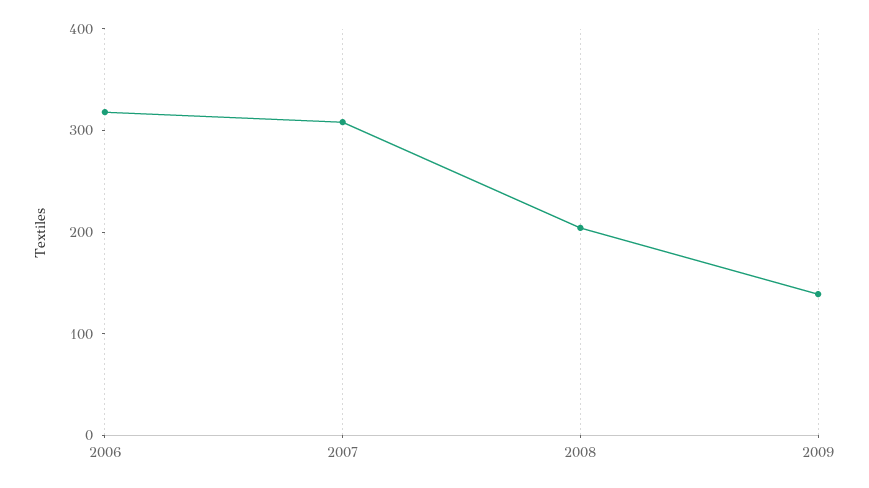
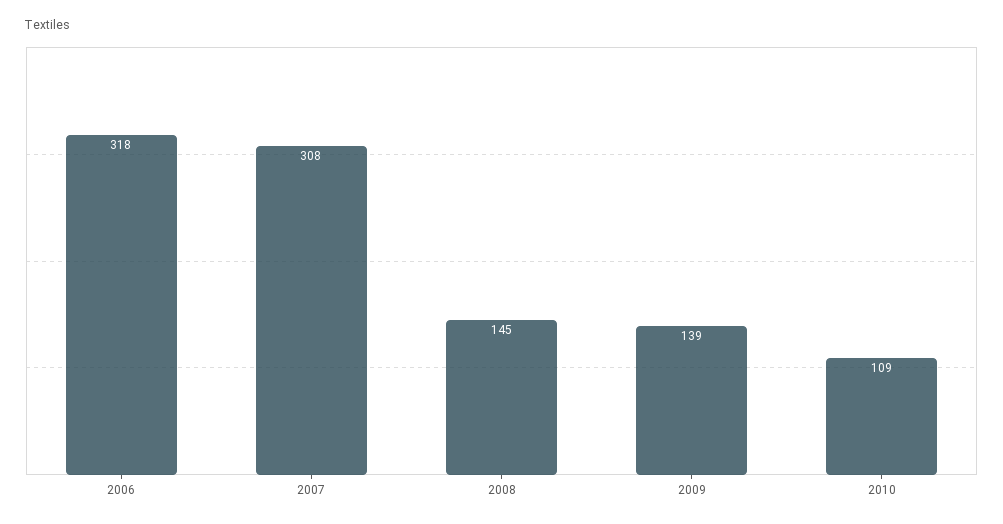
2008: 200 -> 145
2010: none -> 109

